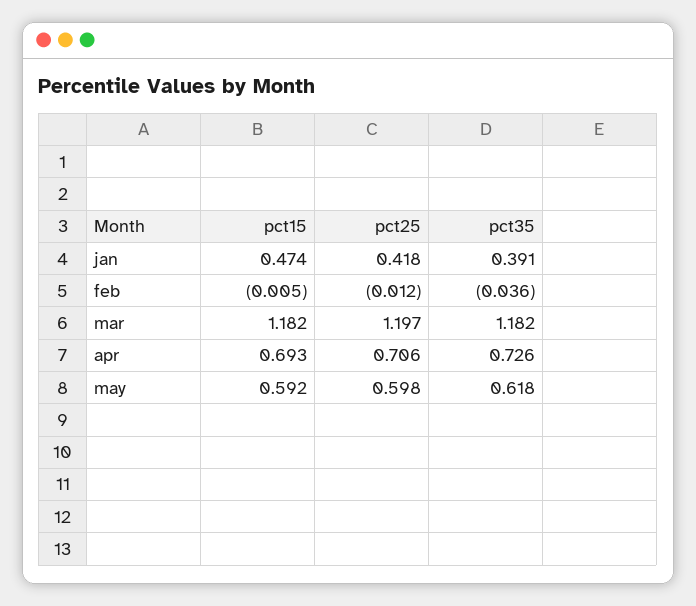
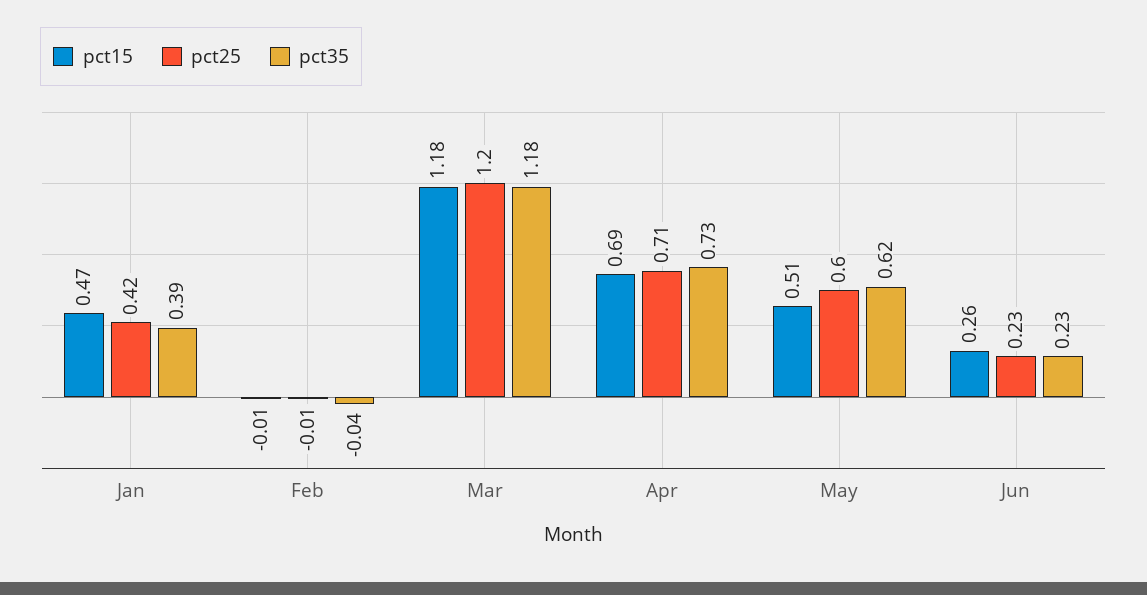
pct15, may: 0.592 -> 0.51
pct15, Jun: none -> 0.26
pct25, Jun: none -> 0.23
pct35, Jun: none -> 0.23

